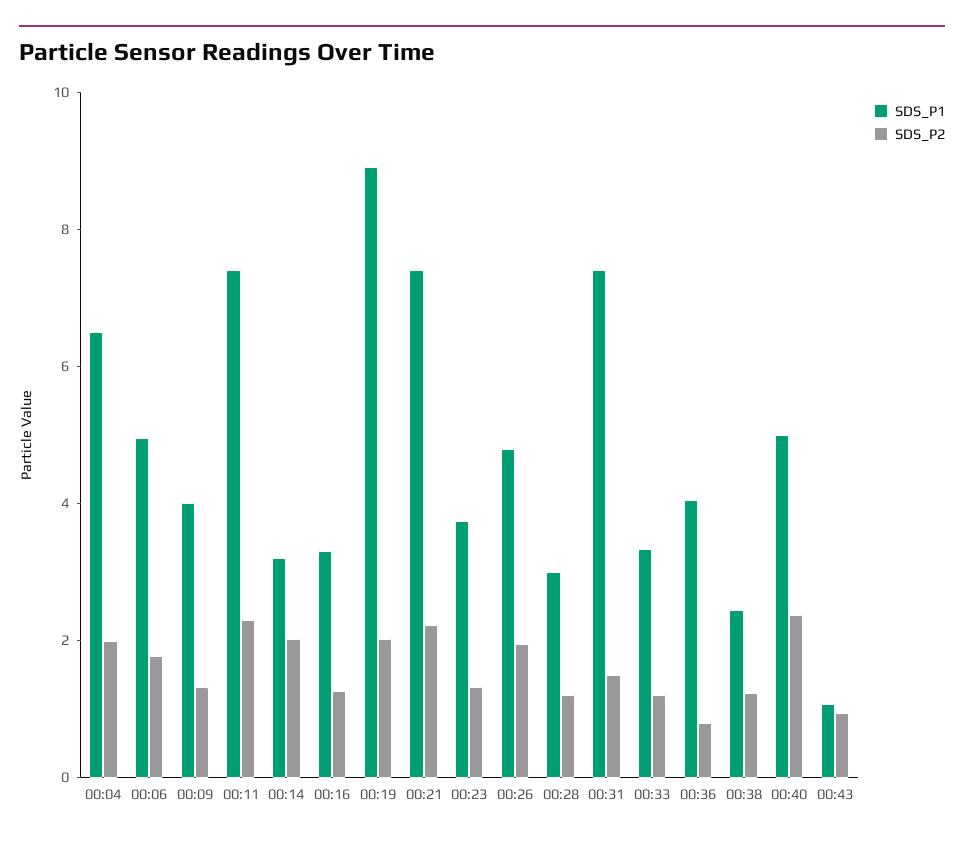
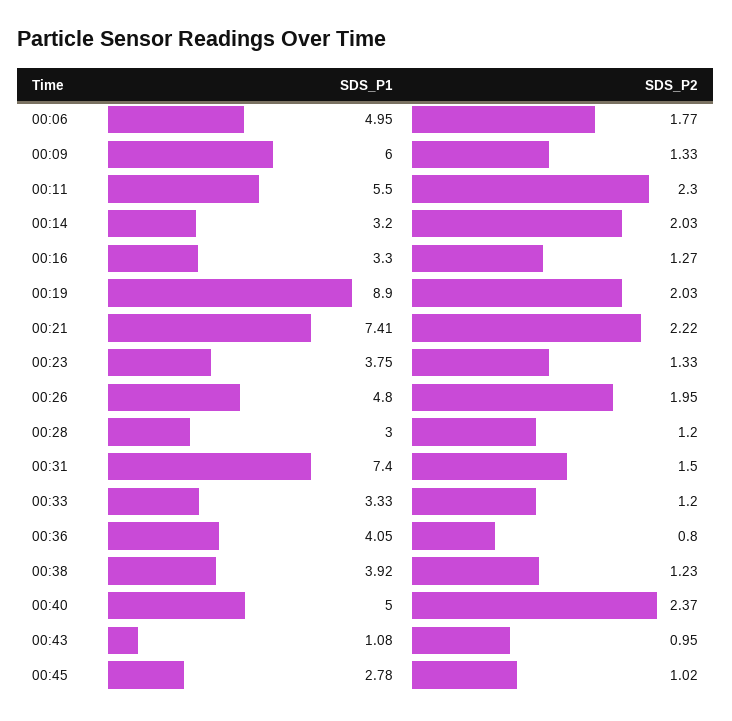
SDS_P1, 00:04: 6.5 -> none
SDS_P2, 00:04: 2 -> none
SDS_P1, 00:09: 4 -> 6
SDS_P1, 00:11: 7.5 -> 5.5
SDS_P1, 00:38: 2.5 -> 3.92
SDS_P1, 00:45: none -> 2.78
SDS_P2, 00:45: none -> 1.02

